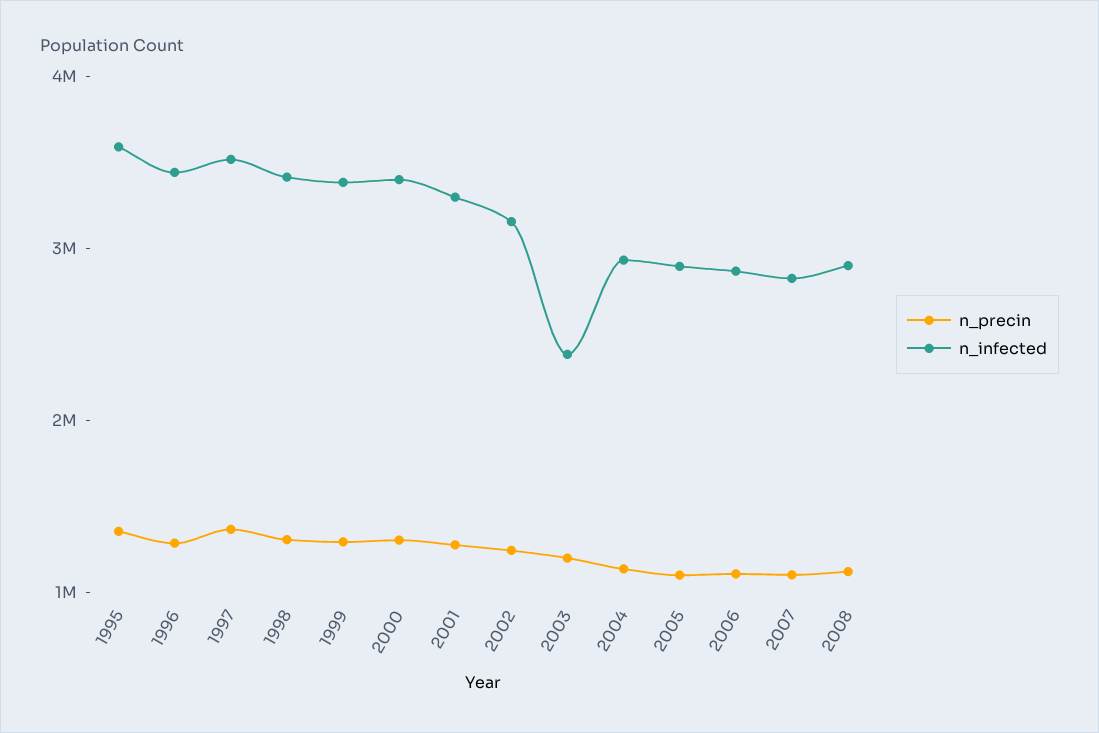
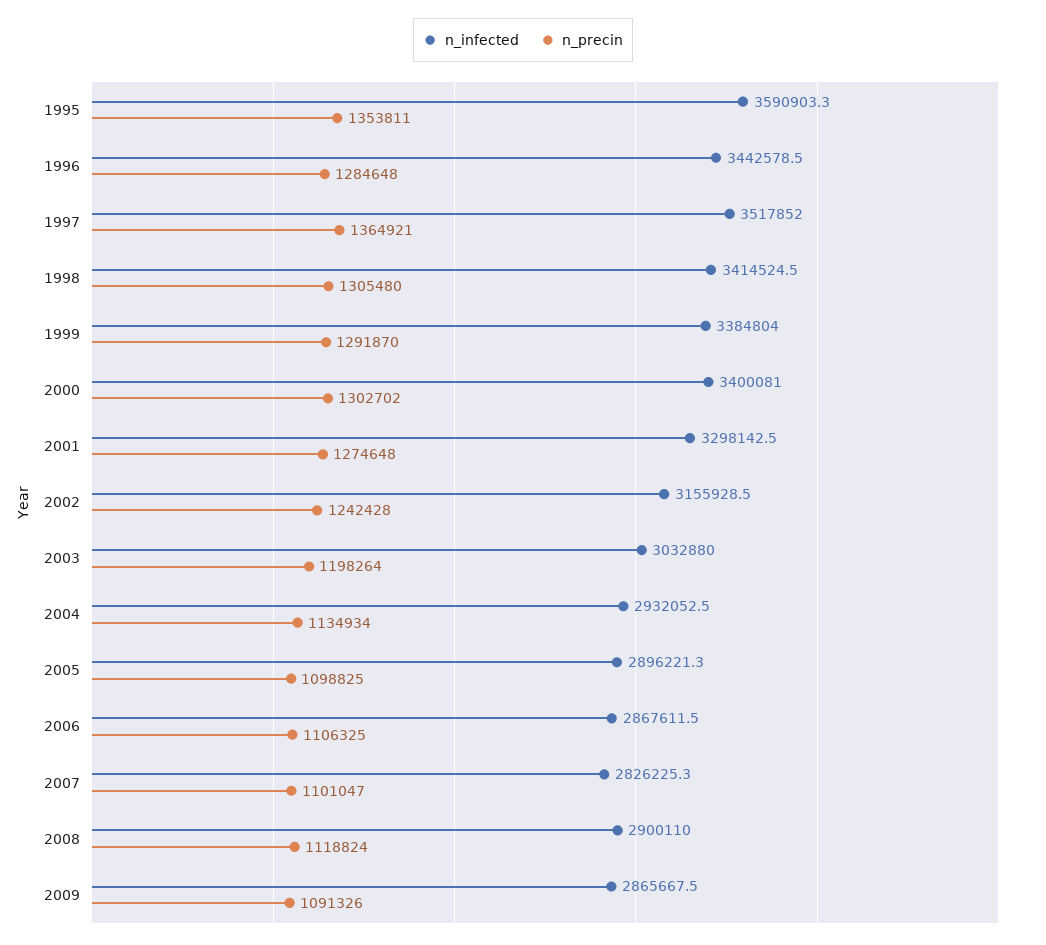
n_infected, 2003: 2400000 -> 3032880
n_infected, 2009: none -> 2865667.5
n_precin, 2009: none -> 1091326

